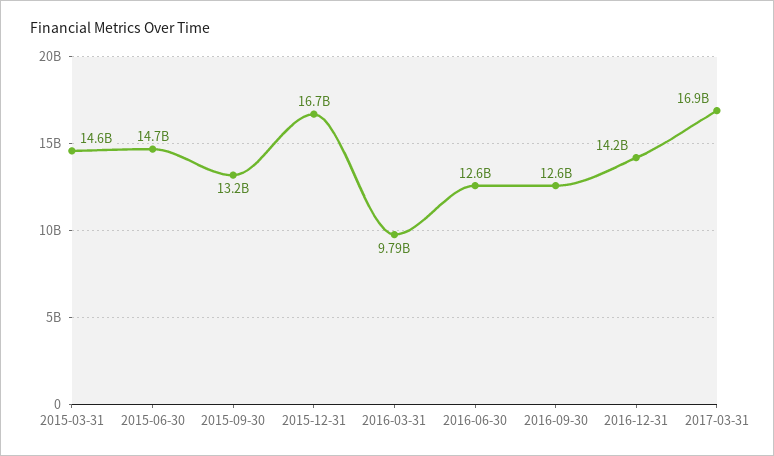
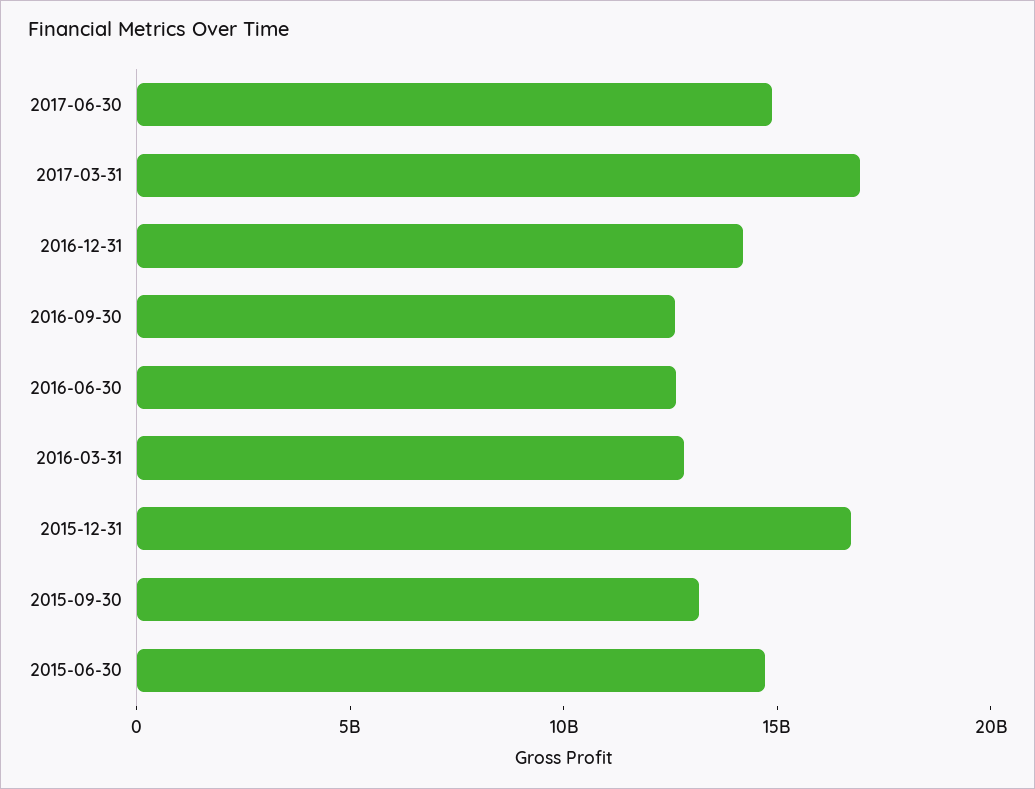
2015-03-31: 14600000000 -> none
2016-03-31: 9790000000 -> 13000000000
2017-06-30: none -> 15000000000

